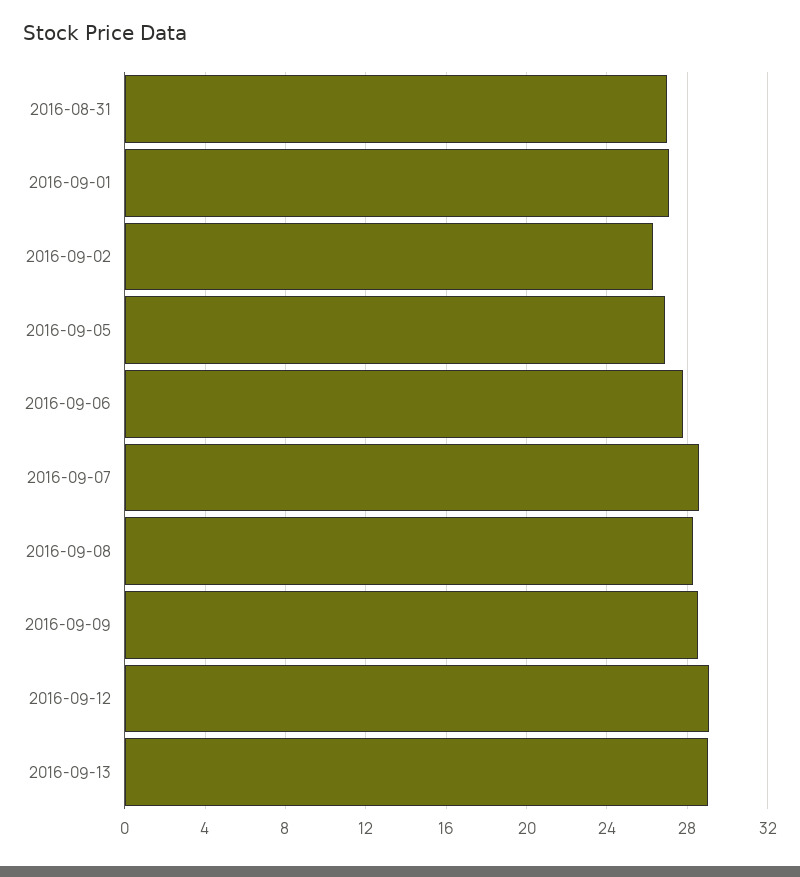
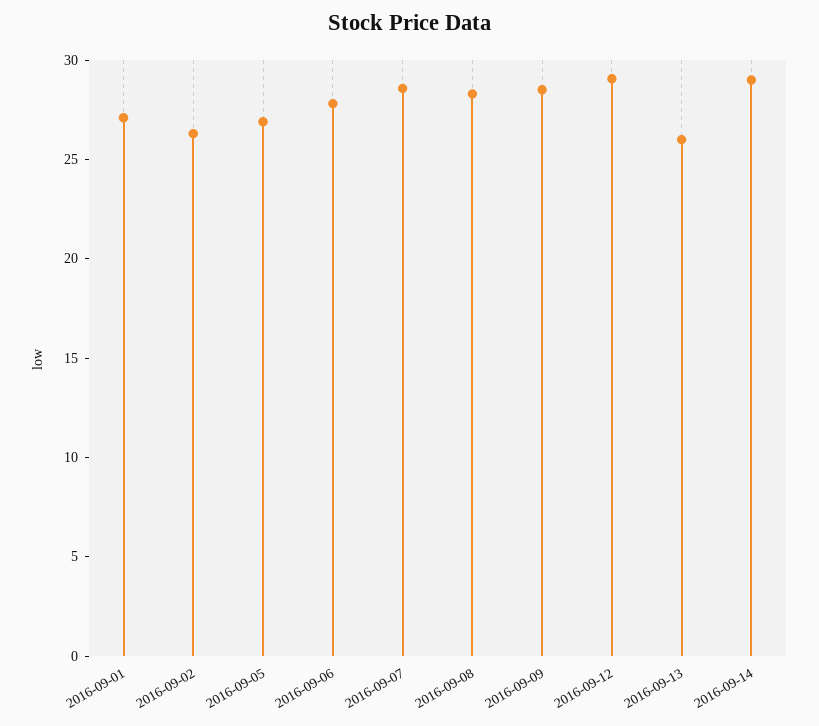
2016-08-31: 27 -> none
2016-09-13: 29 -> 26
2016-09-14: none -> 29

